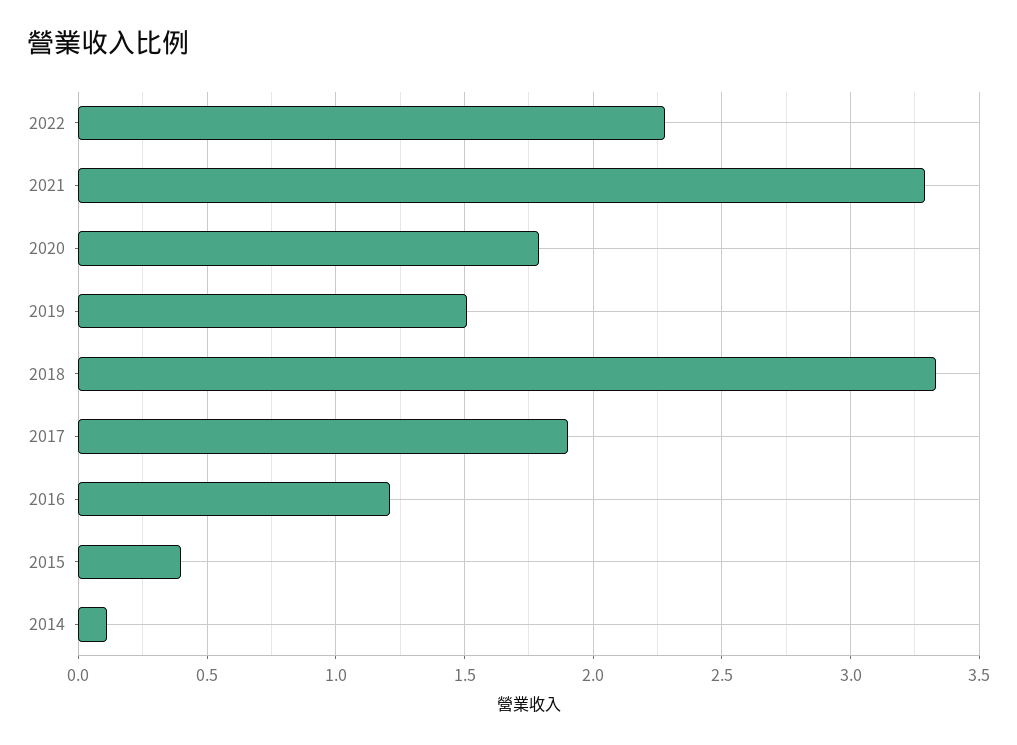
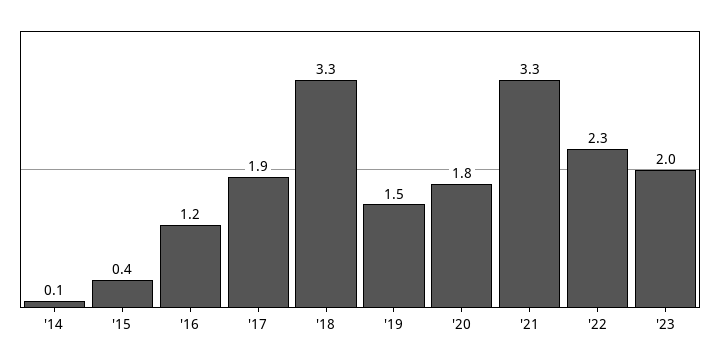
'23: none -> 2

